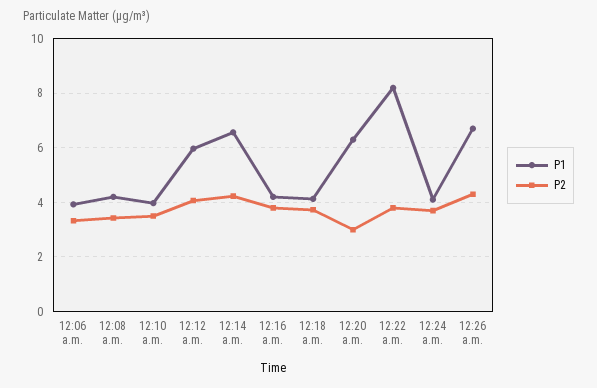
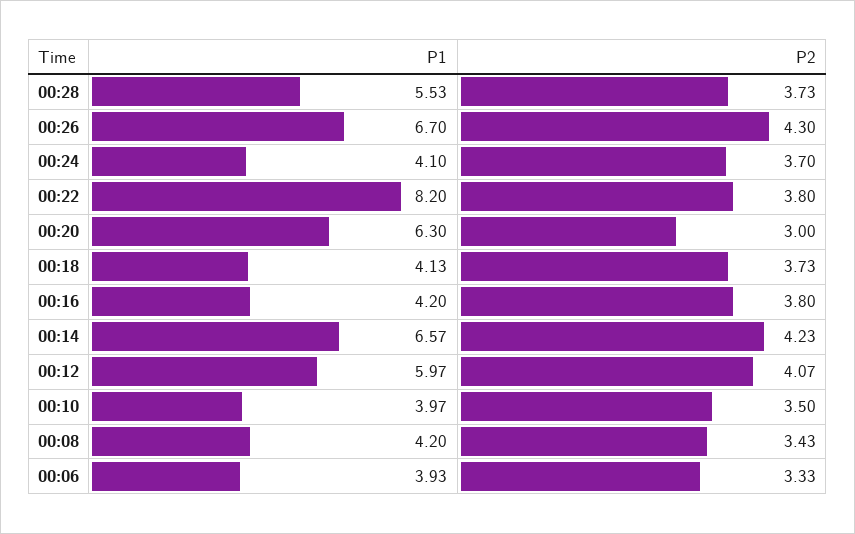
P1, 00:28: none -> 5.53
P2, 00:28: none -> 3.73

